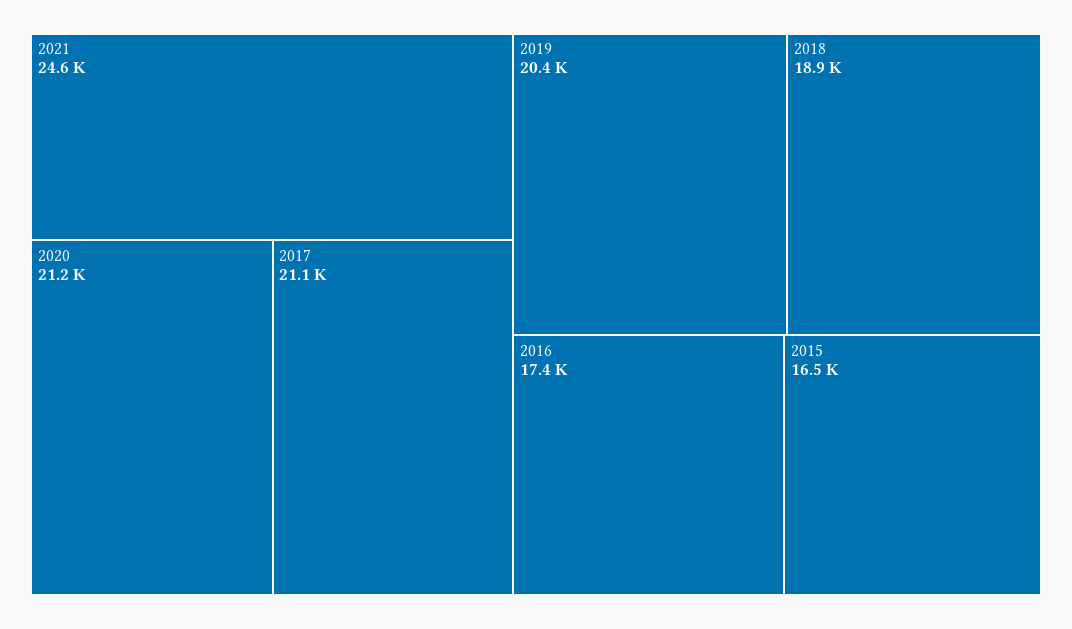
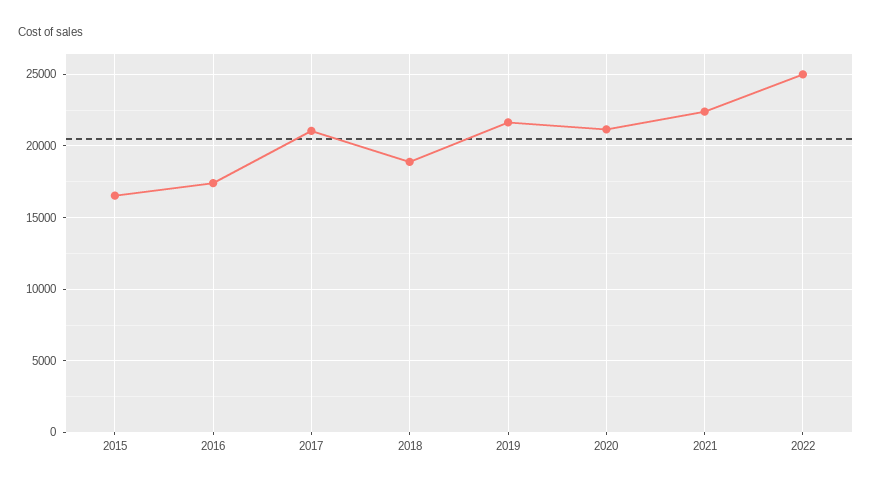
2021: 24600 -> 22500
2019: 20400 -> 21500
2022: none -> 25000

